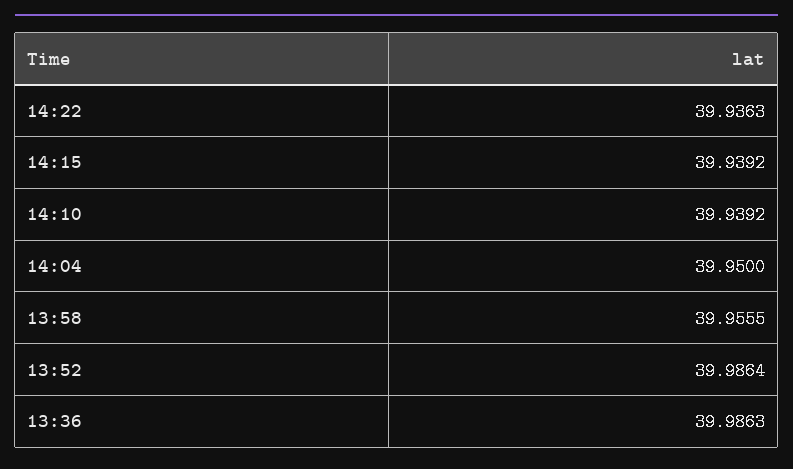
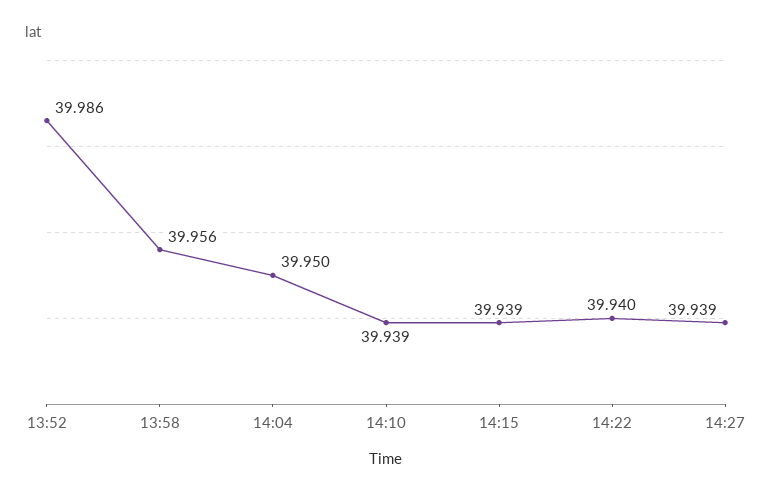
14:22: 39.9363 -> 39.94
13:36: 39.9863 -> none
14:27: none -> 39.939

